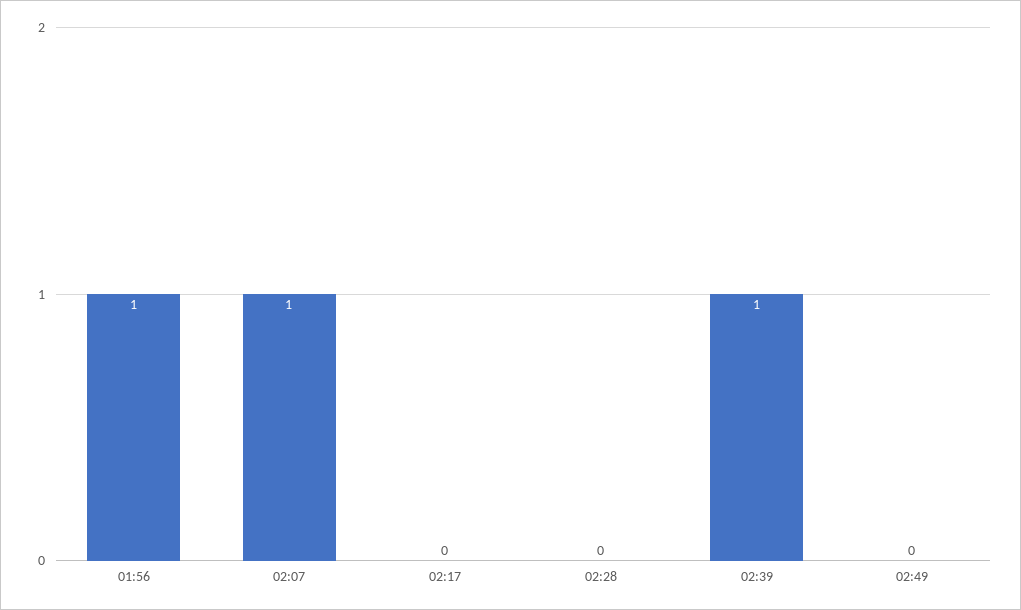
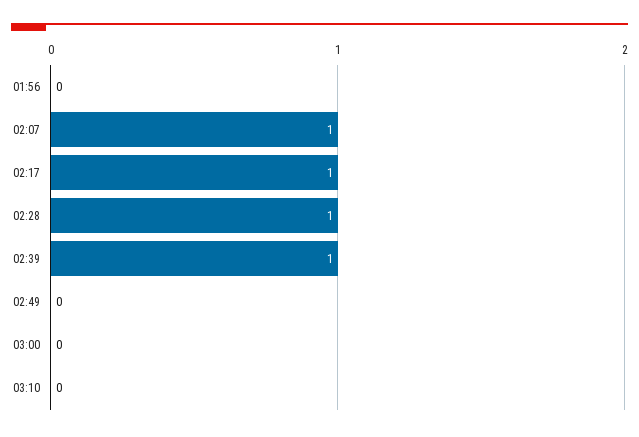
01:56: 1 -> 0
02:17: 0 -> 1
02:28: 0 -> 1
03:00: none -> 0
03:10: none -> 0

